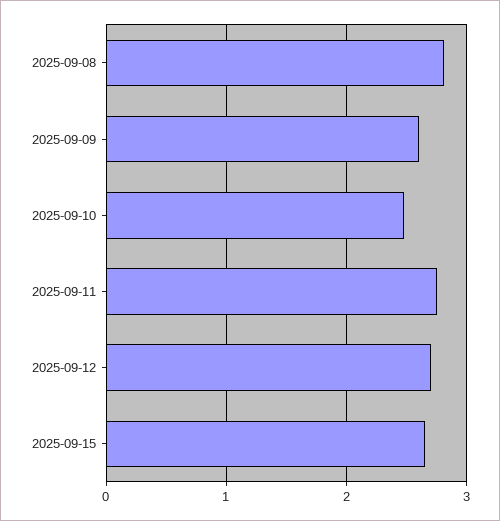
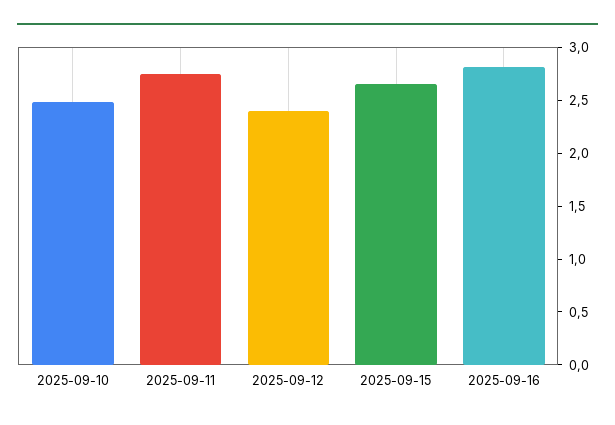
2025-09-08: 2.8 -> none
2025-09-09: 2.6 -> none
2025-09-12: 2.7 -> 2.4
2025-09-16: none -> 2.8

